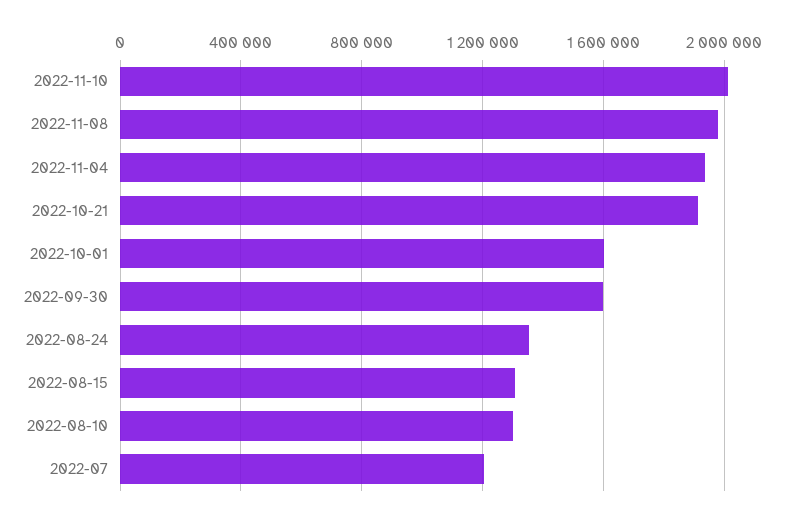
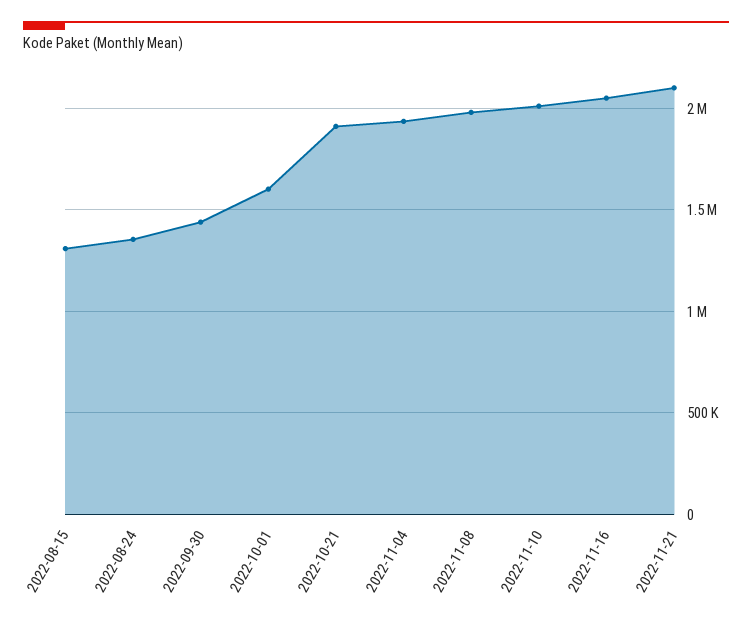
2022-09-30: 1600000 -> 1450000
2022-08-10: 1300000 -> none
2022-07: 1200000 -> none
2022-11-16: none -> 2050000
2022-11-21: none -> 2100000

